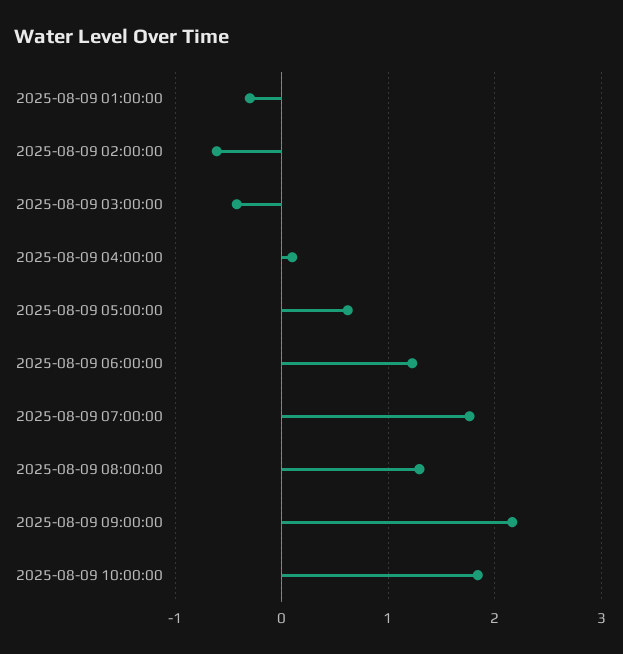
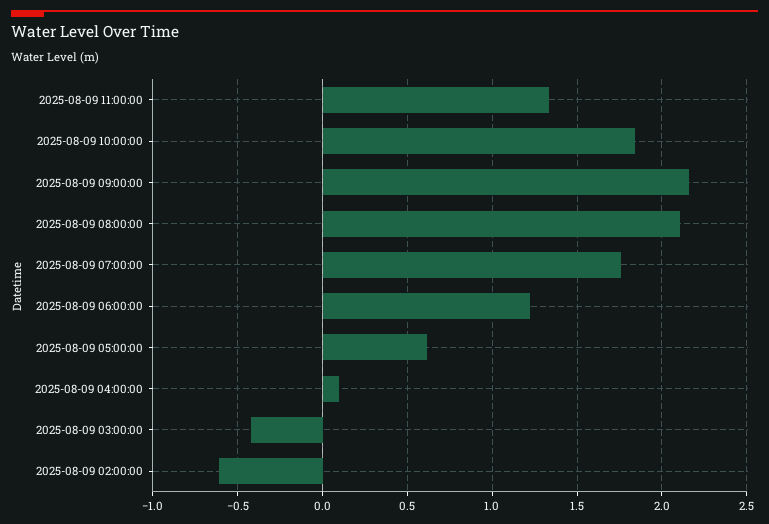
2025-08-09 01:00:00: -0.3 -> none
2025-08-09 08:00:00: 1.3 -> 2.1
2025-08-09 11:00:00: none -> 1.35

